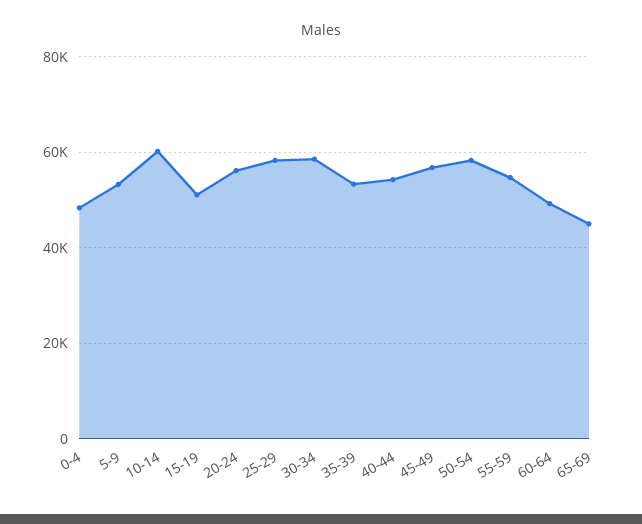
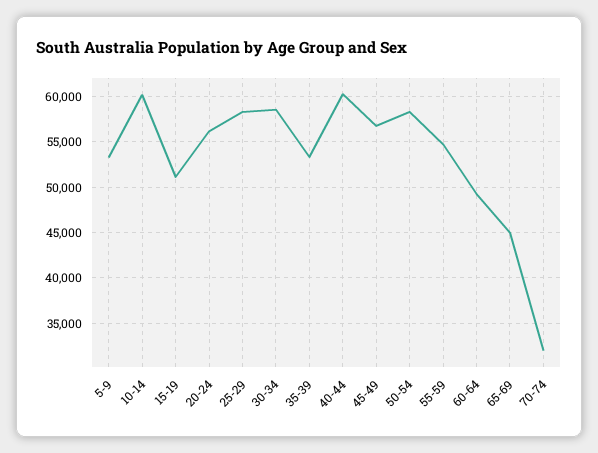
0-4: 48000 -> none
40-44: 54000 -> 60000
70-74: none -> 32000

